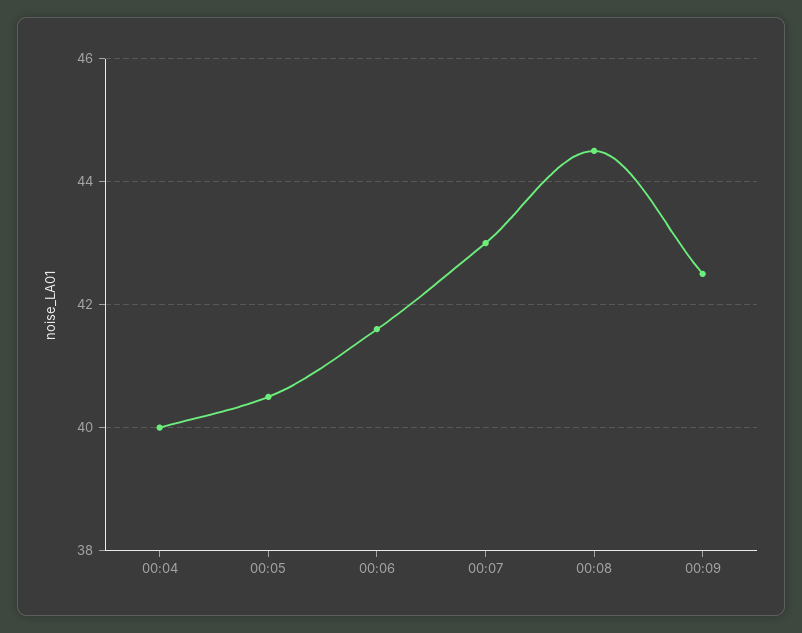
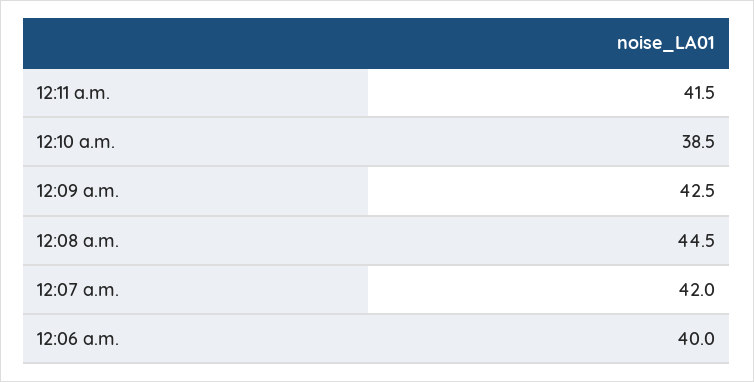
00:04: 40 -> none
00:05: 40.5 -> none
00:06: 41.5 -> 40
00:07: 43 -> 42
12:11 a.m.: none -> 41.5
12:10 a.m.: none -> 38.5

